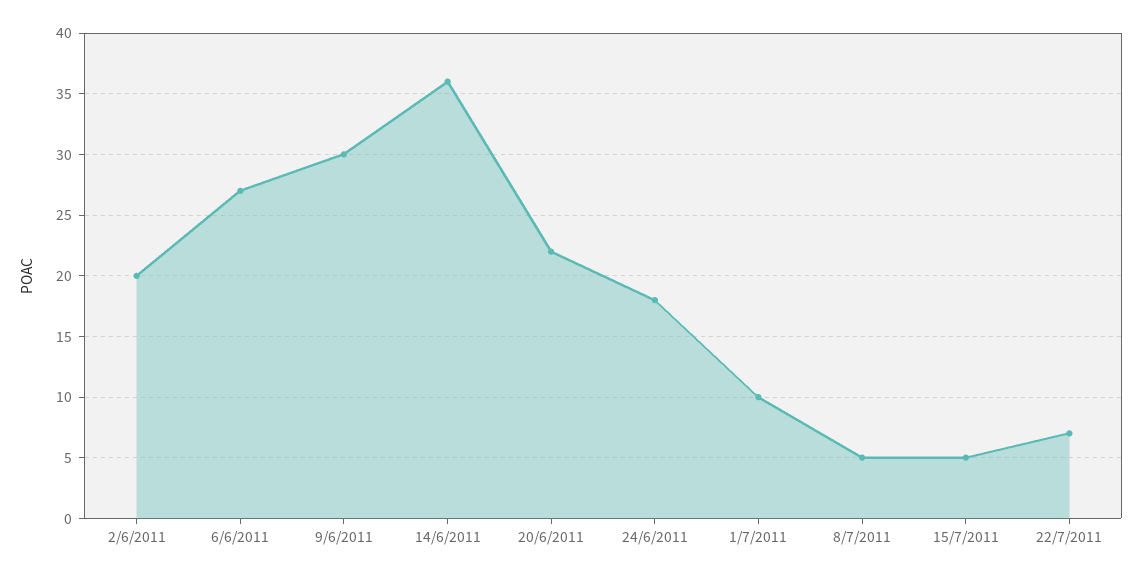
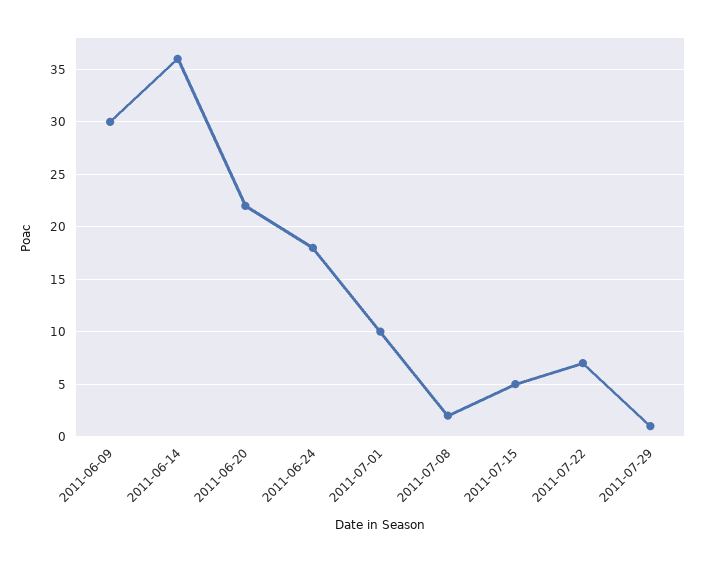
2/6/2011: 20 -> none
6/6/2011: 27 -> none
8/7/2011: 5 -> 2
2011-07-29: none -> 1

